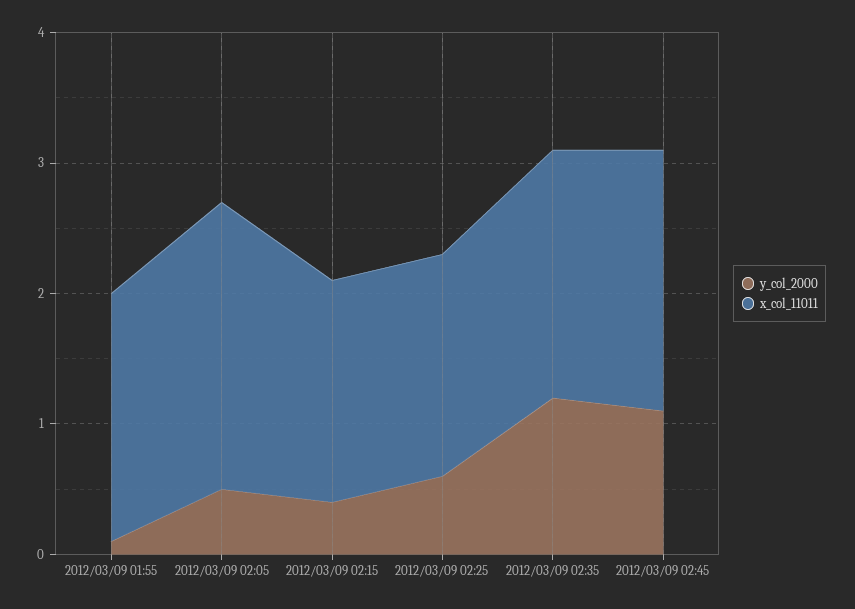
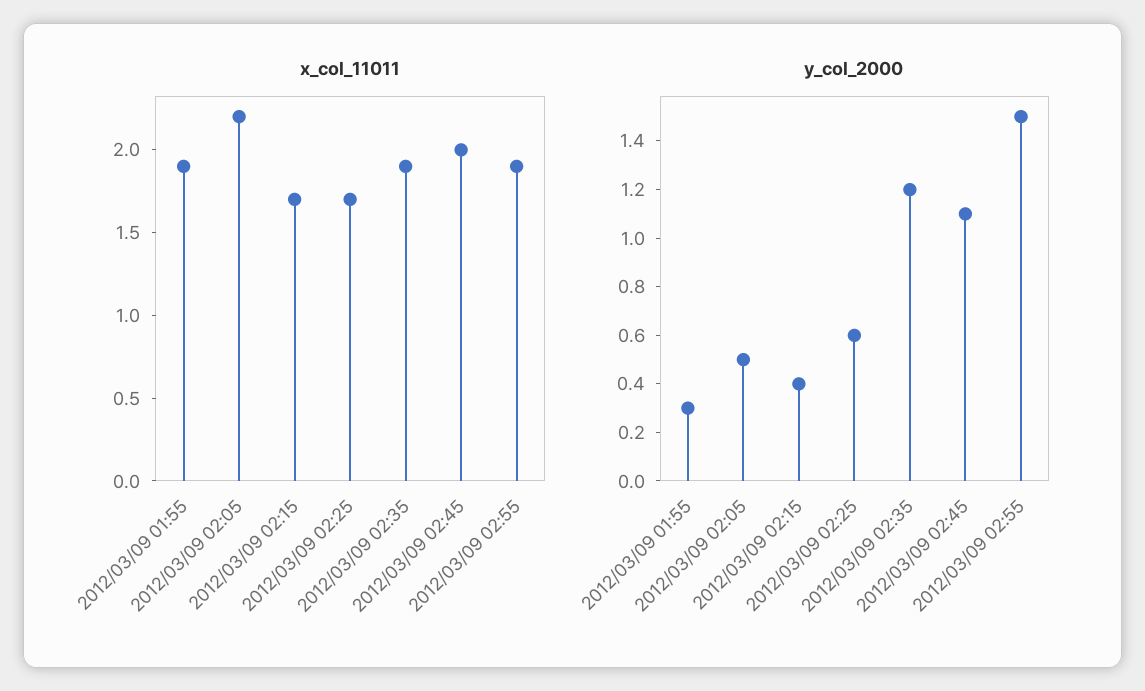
y_col_2000, 2012/03/09 01:55: 0.1 -> 0.3
x_col_11011, 2012/03/09 02:55: none -> 1.9
y_col_2000, 2012/03/09 02:55: none -> 1.5

